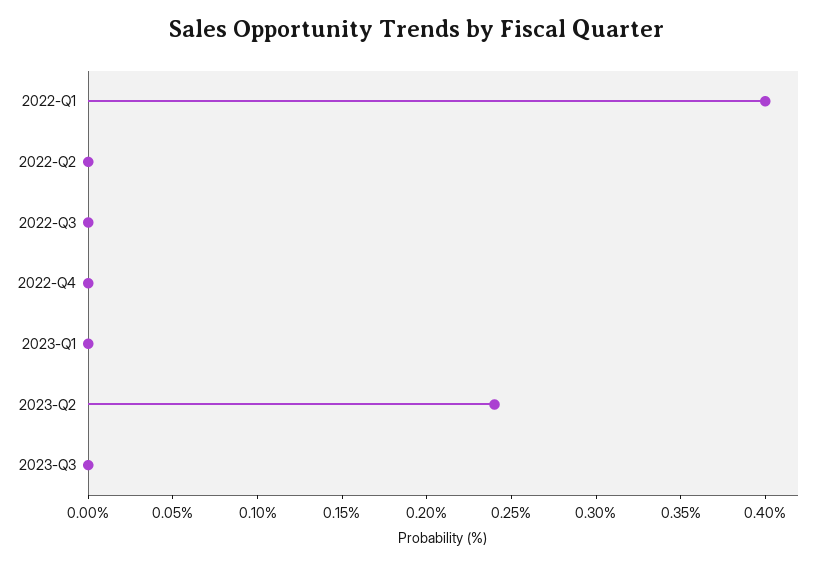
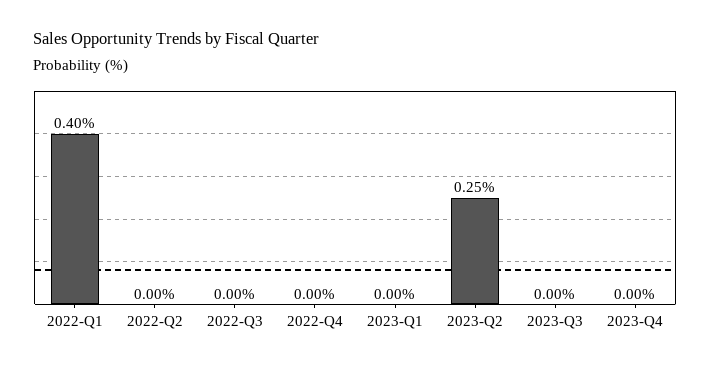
2023-Q2: 0.24 -> 0.25
2023-Q4: none -> 0

